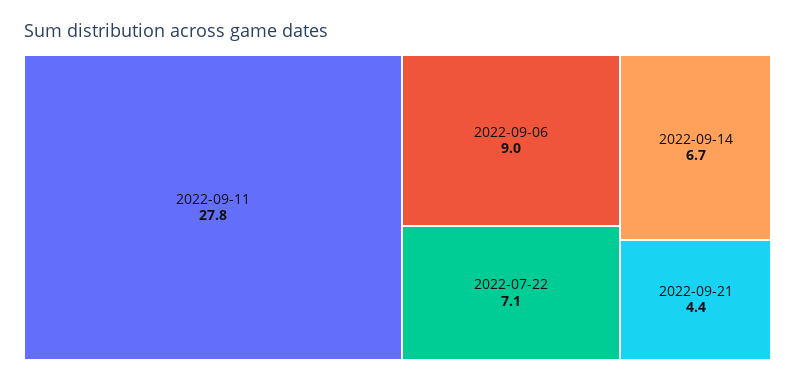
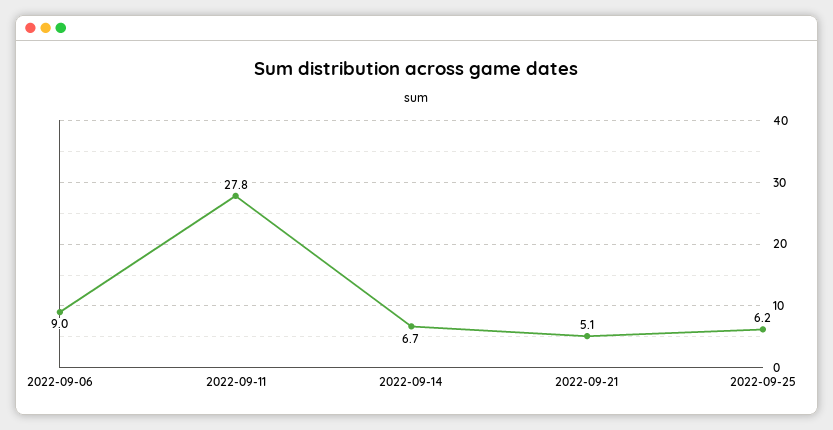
2022-07-22: 7.1 -> none
2022-09-21: 4.4 -> 5.1
2022-09-25: none -> 6.2

